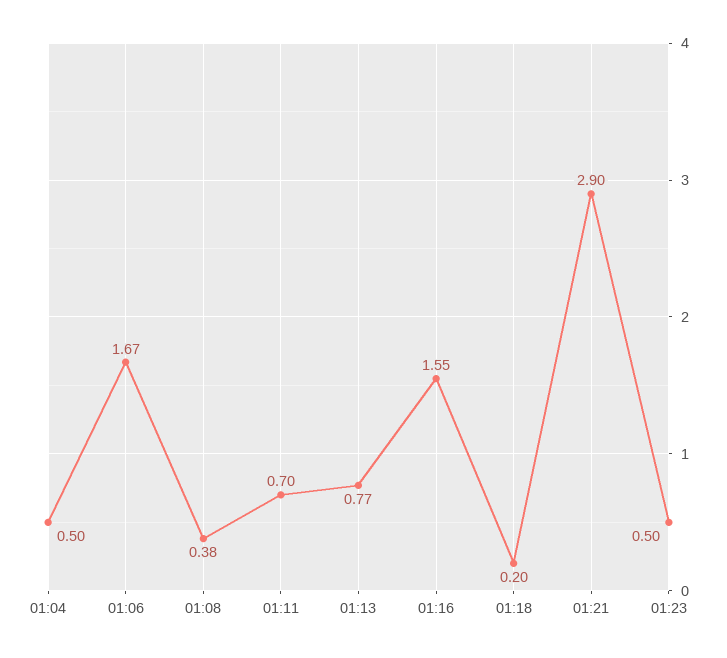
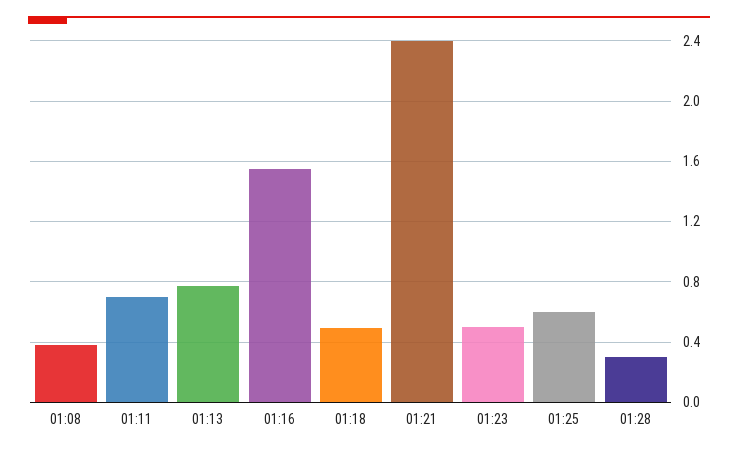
01:04: 0.5 -> none
01:06: 1.67 -> none
01:18: 0.2 -> 0.5
01:21: 2.9 -> 2.4
01:25: none -> 0.6
01:28: none -> 0.3

